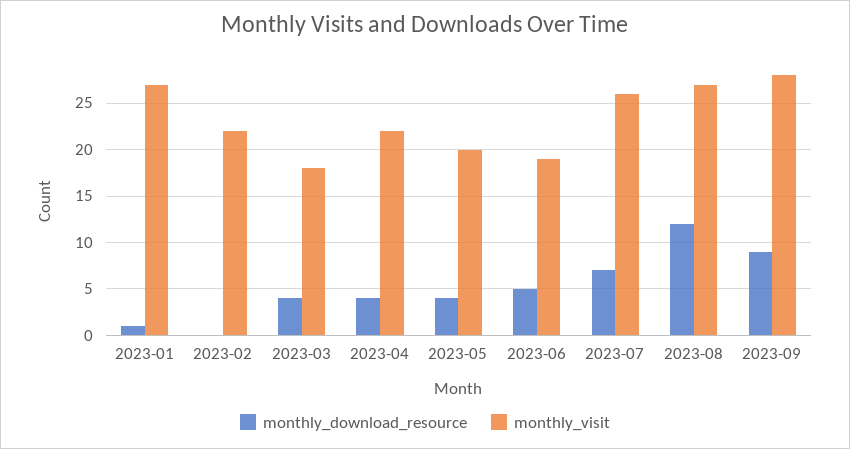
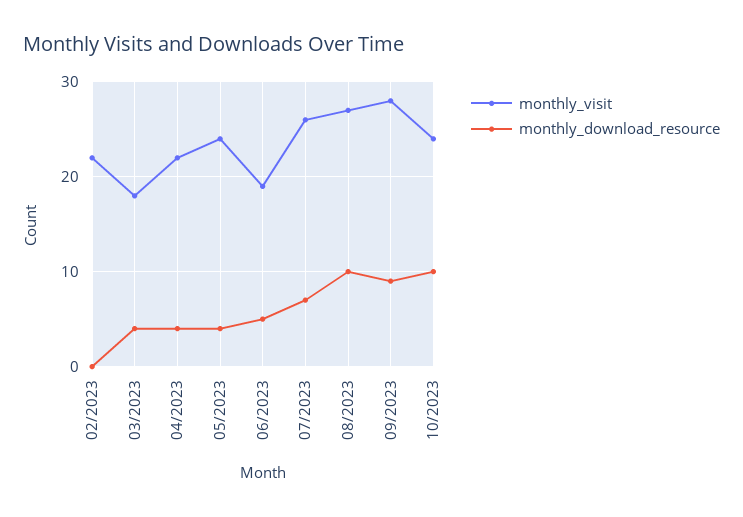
monthly_download_resource, 2023-01: 1 -> none
monthly_visit, 2023-01: 27 -> none
monthly_visit, 2023-05: 20 -> 24
monthly_download_resource, 2023-08: 12 -> 10
monthly_visit, 10/2023: none -> 24
monthly_download_resource, 10/2023: none -> 10

